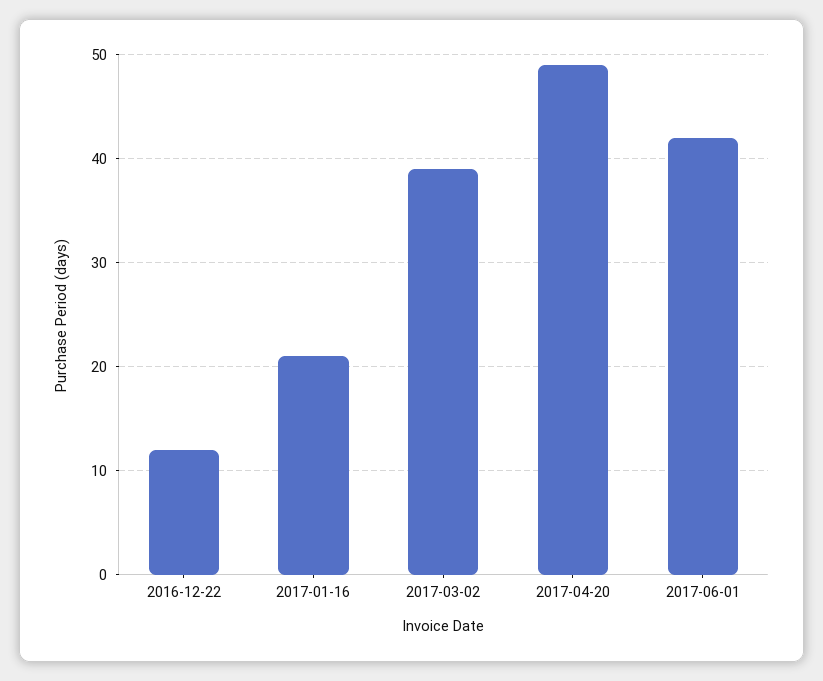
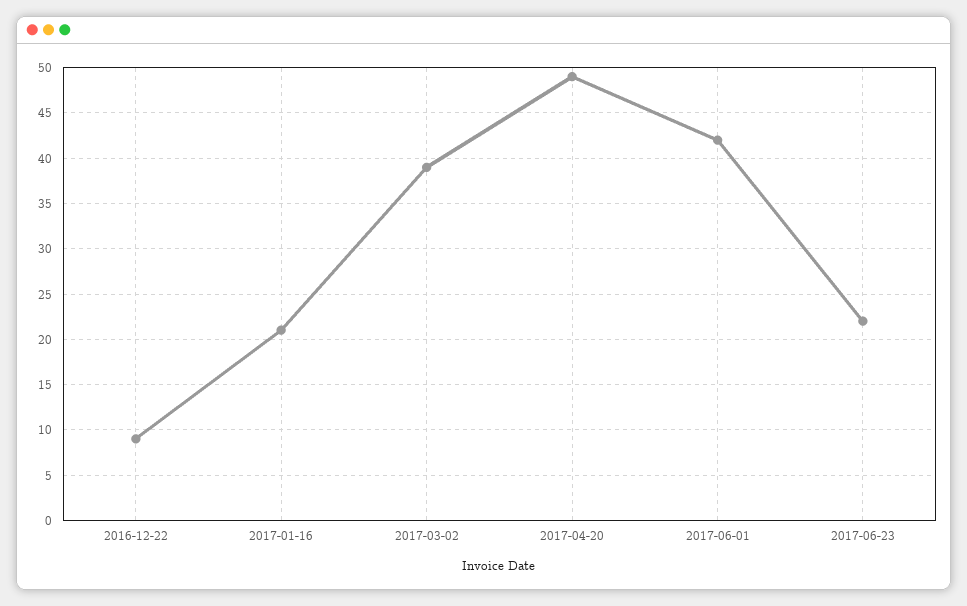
2016-12-22: 12 -> 9
2017-06-23: none -> 22

